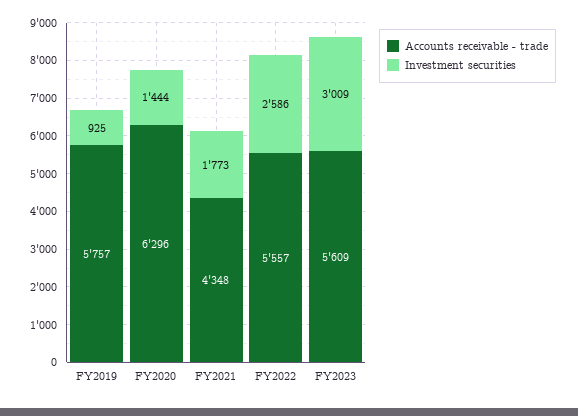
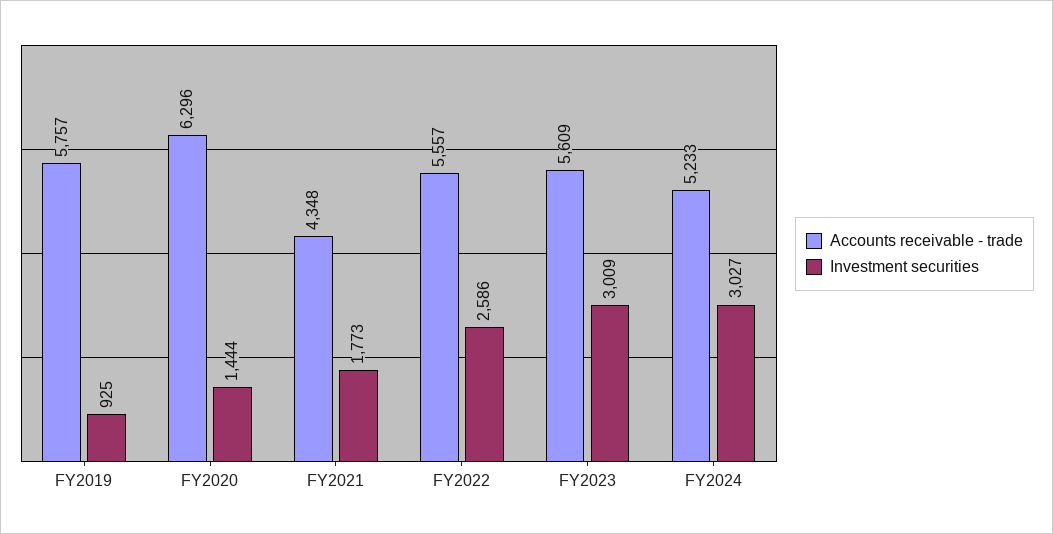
Accounts receivable - trade, FY2024: none -> 5233
Investment securities, FY2024: none -> 3027

